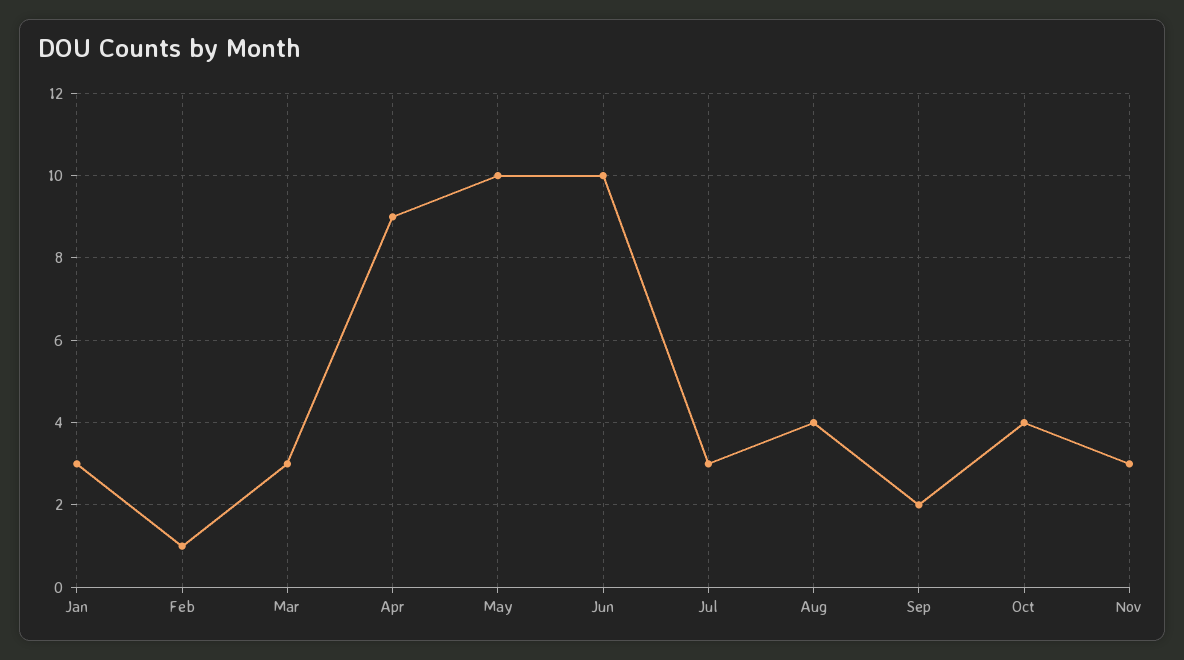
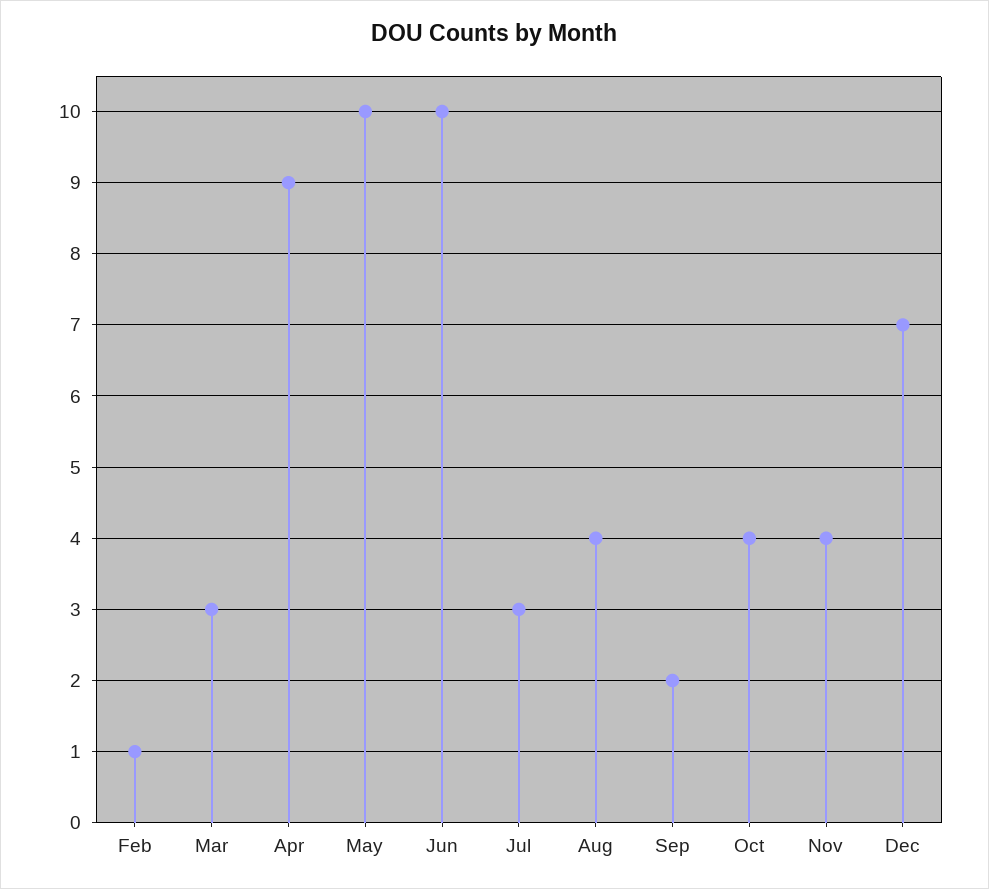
Jan: 3 -> none
Nov: 3 -> 4
Dec: none -> 7

